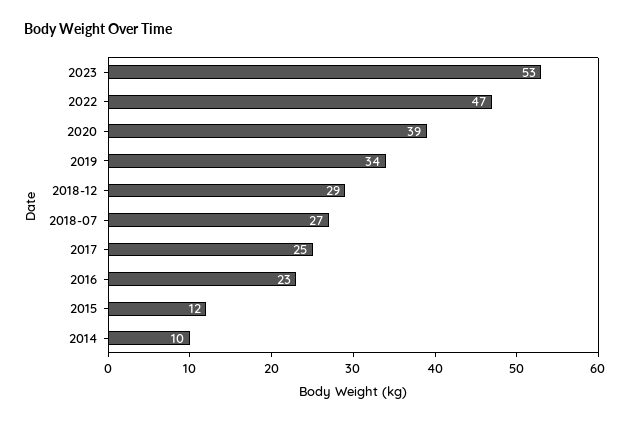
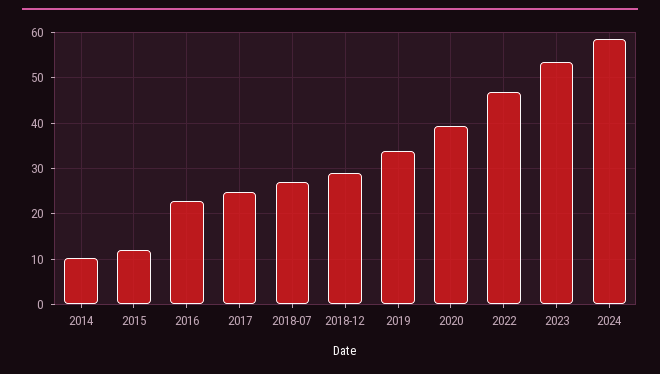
2024: none -> 58

